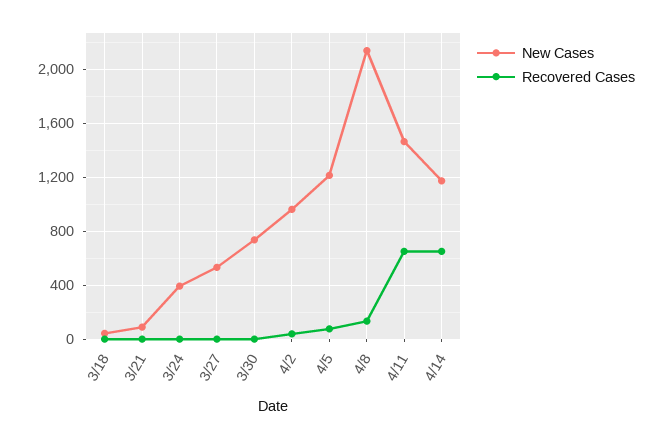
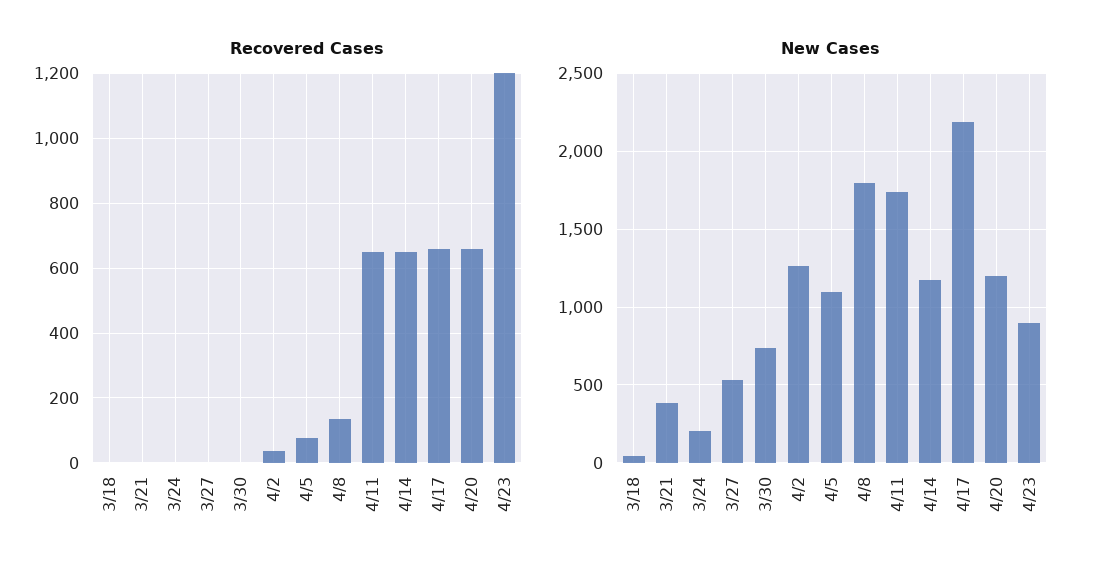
New Cases, 3/21: 100 -> 400
New Cases, 3/24: 400 -> 200
New Cases, 4/2: 950 -> 1250
New Cases, 4/5: 1200 -> 1100
New Cases, 4/8: 2150 -> 1800
New Cases, 4/11: 1450 -> 1750
Recovered Cases, 4/17: none -> 660
Recovered Cases, 4/20: none -> 660
Recovered Cases, 4/23: none -> 1200
New Cases, 4/17: none -> 2200
New Cases, 4/20: none -> 1200
New Cases, 4/23: none -> 900

